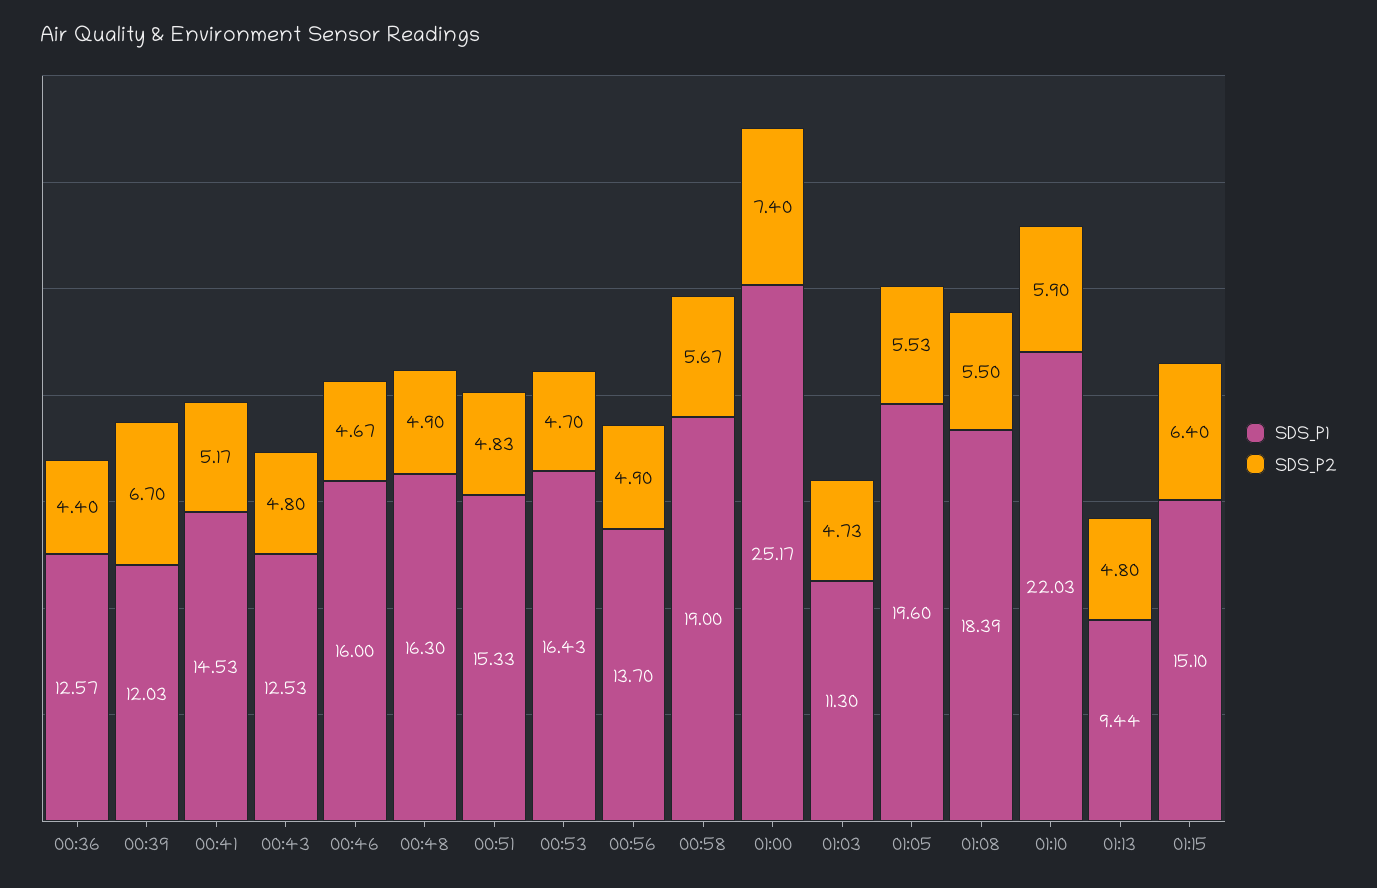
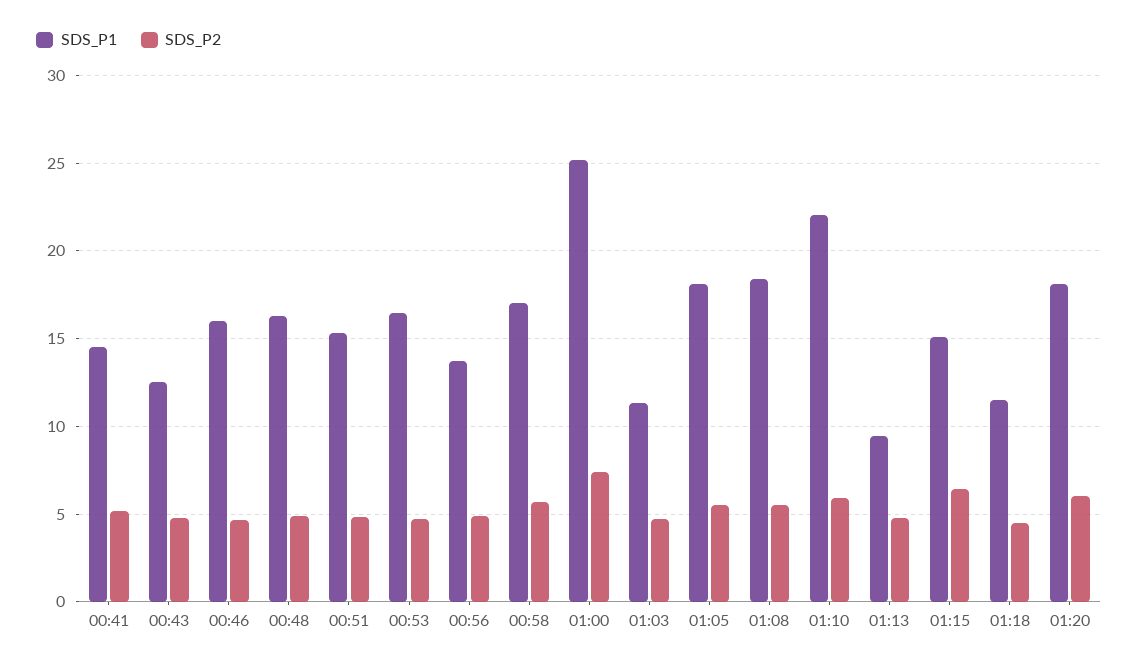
SDS_P1, 00:36: 12.57 -> none
SDS_P2, 00:36: 4.4 -> none
SDS_P1, 00:39: 12.03 -> none
SDS_P2, 00:39: 6.7 -> none
SDS_P1, 00:58: 19 -> 17
SDS_P1, 01:05: 19.6 -> 18
SDS_P1, 01:18: none -> 11.5
SDS_P2, 01:18: none -> 4.5
SDS_P1, 01:20: none -> 18
SDS_P2, 01:20: none -> 6

